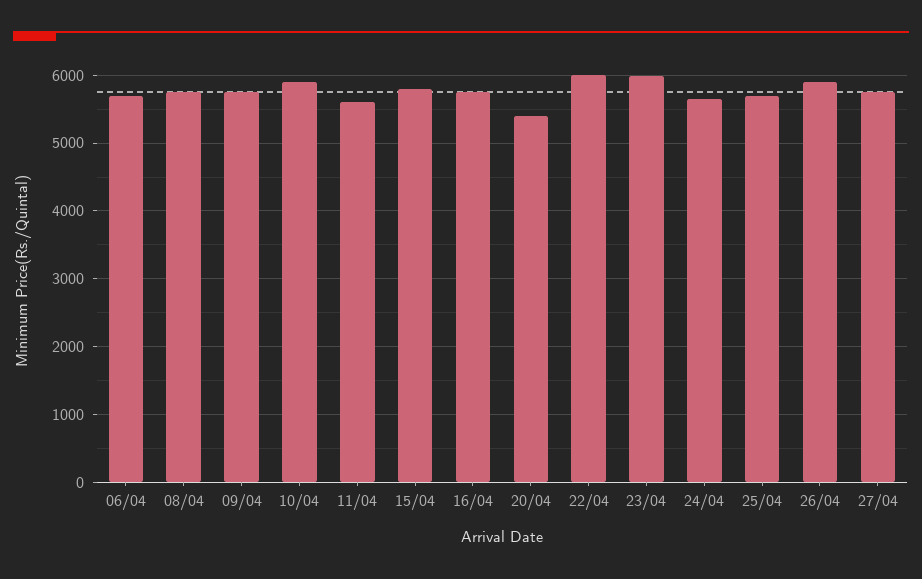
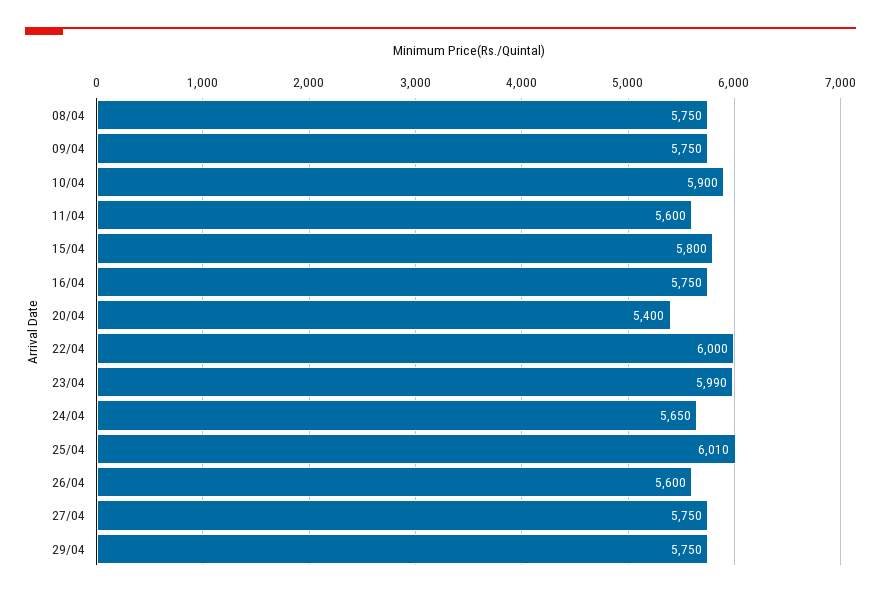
06/04: 5700 -> none
25/04: 5700 -> 6010
26/04: 5900 -> 5600
29/04: none -> 5750

